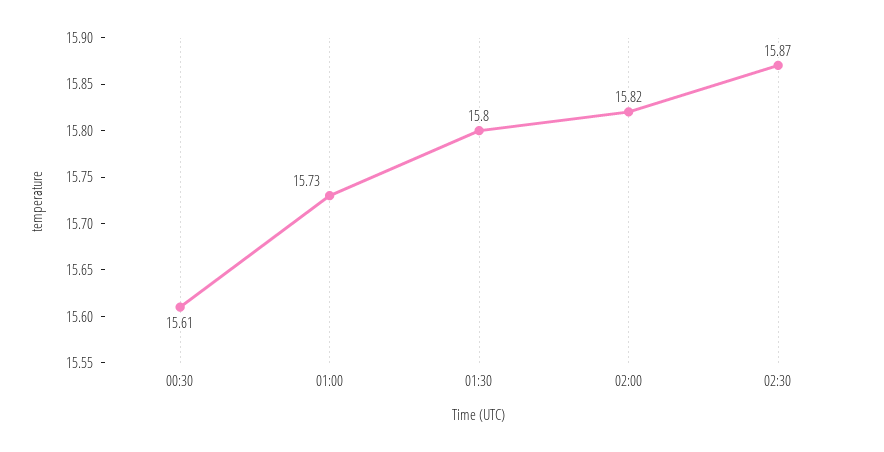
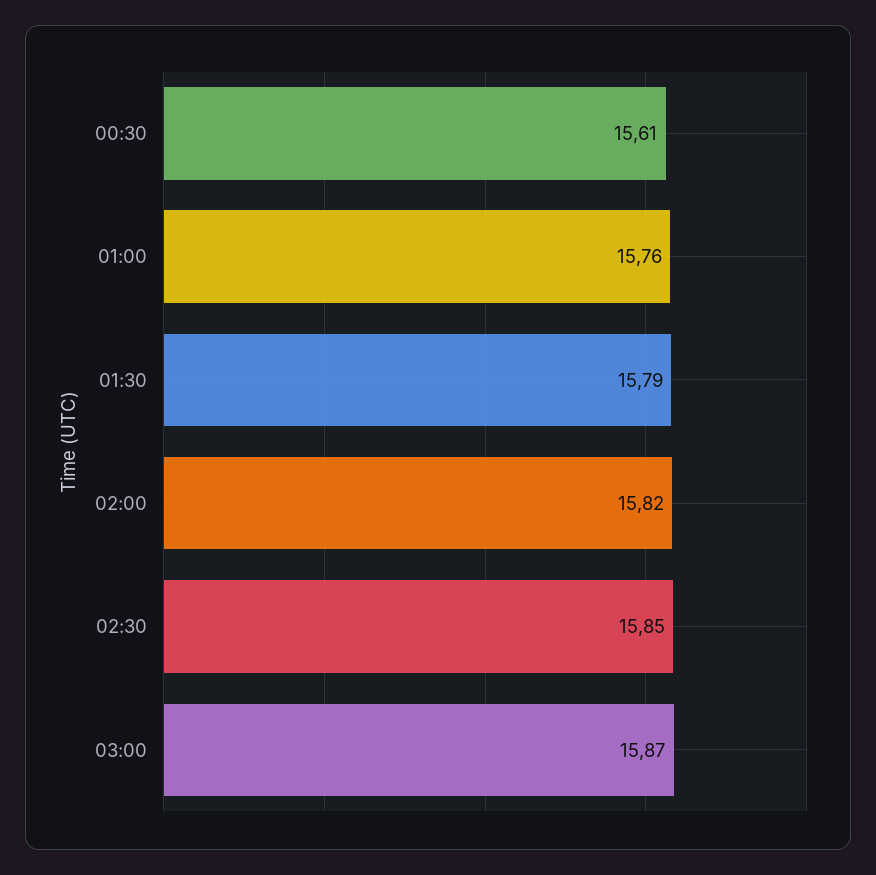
01:00: 15.73 -> 15.76
01:30: 15.8 -> 15.79
02:30: 15.87 -> 15.85
03:00: none -> 15.87

